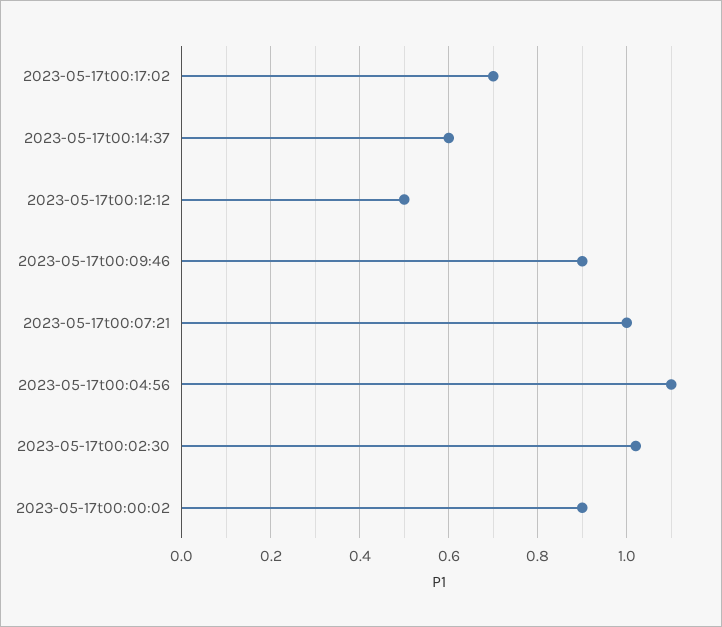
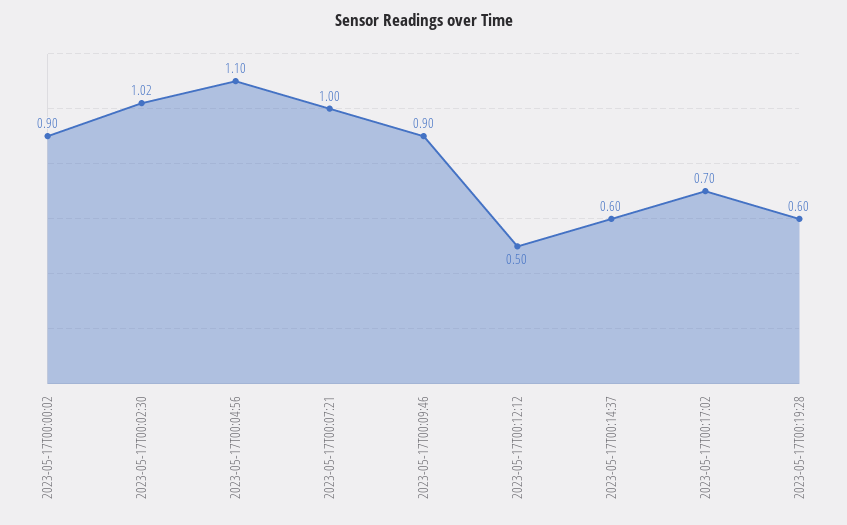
2023-05-17T00:19:28: none -> 0.6

